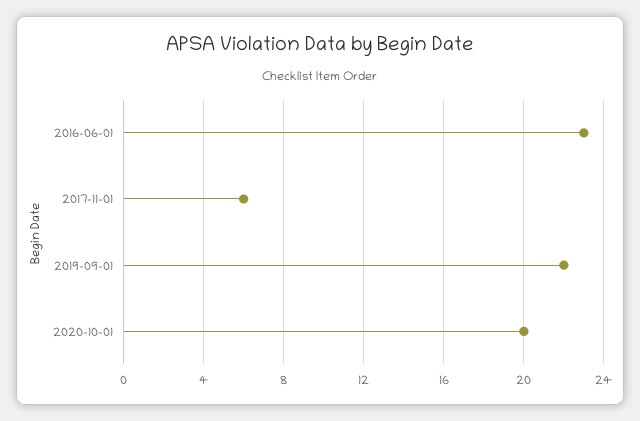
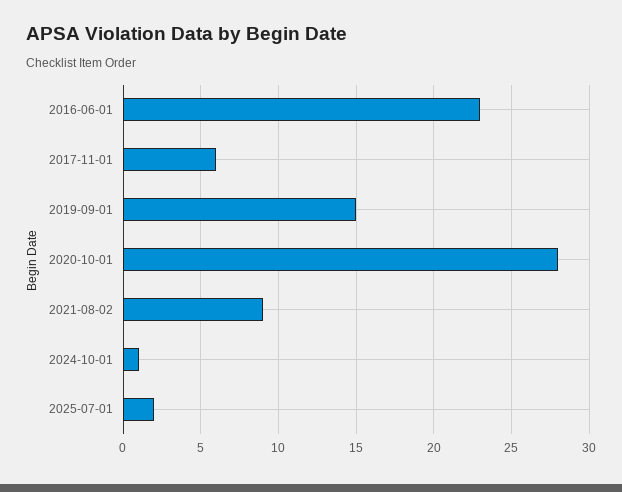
2019-09-01: 22 -> 15
2020-10-01: 20 -> 28
2021-08-02: none -> 9
2024-10-01: none -> 1
2025-07-01: none -> 2

